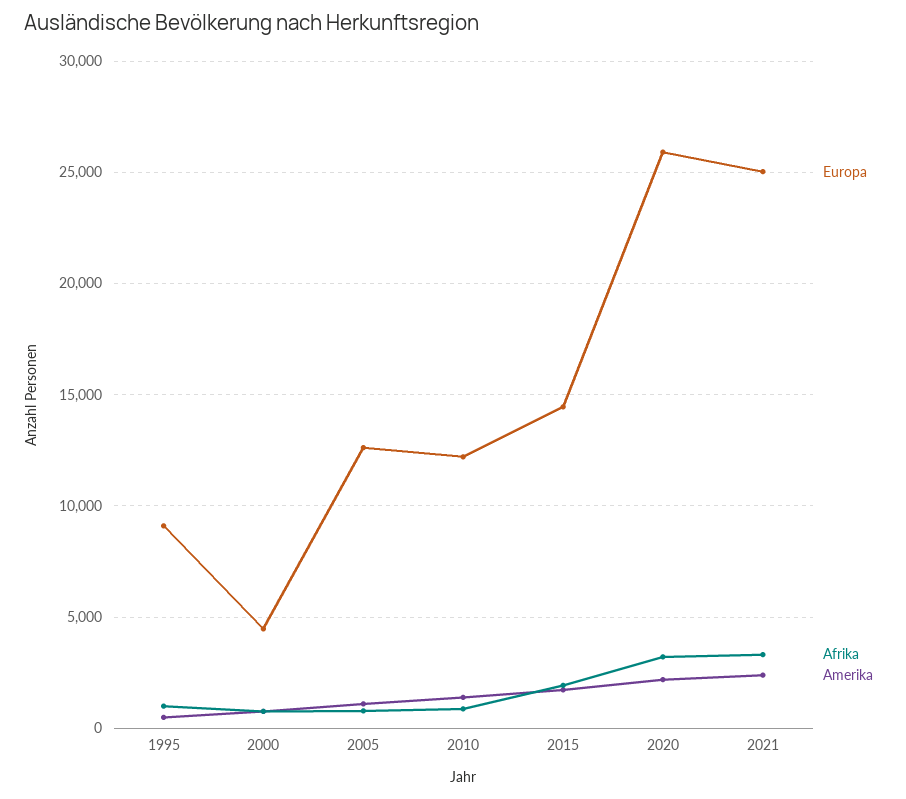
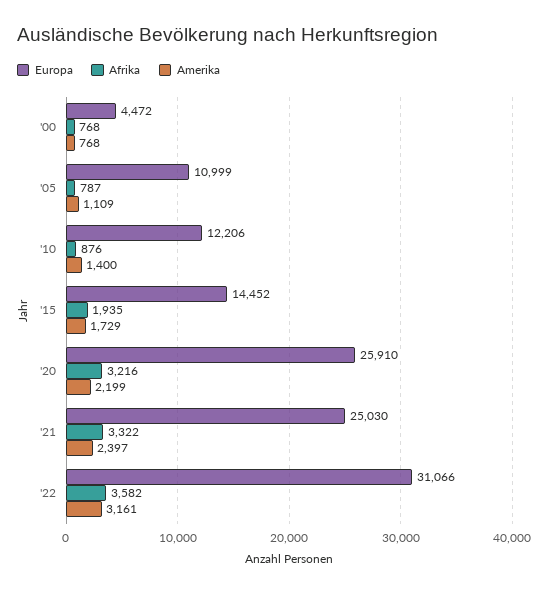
Europa, 1995: 9000 -> none
Afrika, 1995: 1000 -> none
Amerika, 1995: 500 -> none
Europa, 2005: 12500 -> 10999
Europa, '22: none -> 31066
Afrika, '22: none -> 3582
Amerika, '22: none -> 3161

